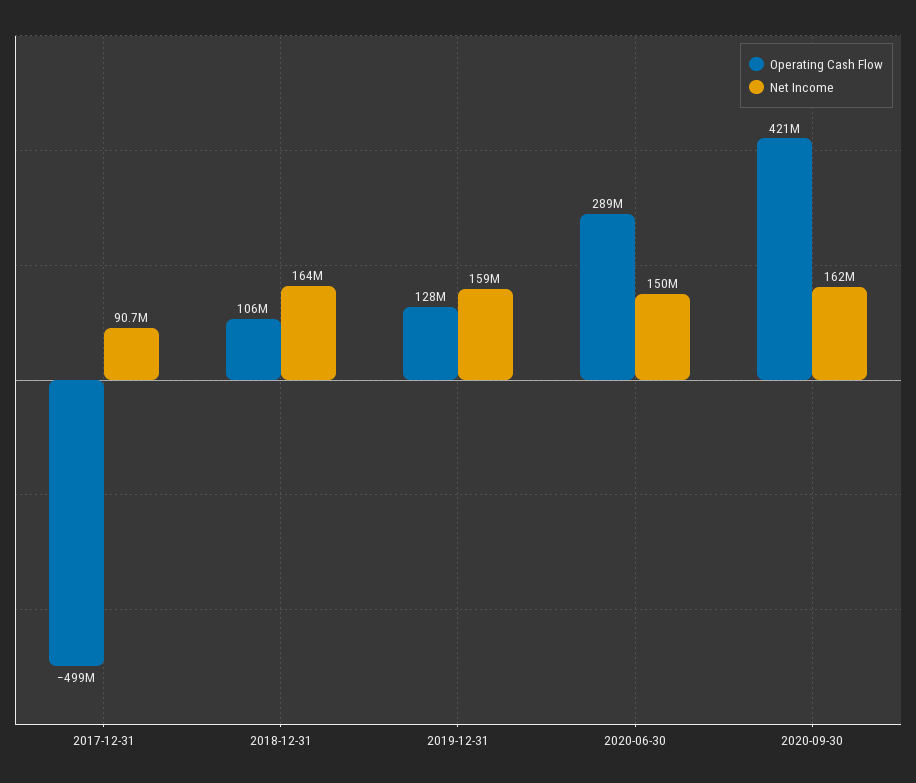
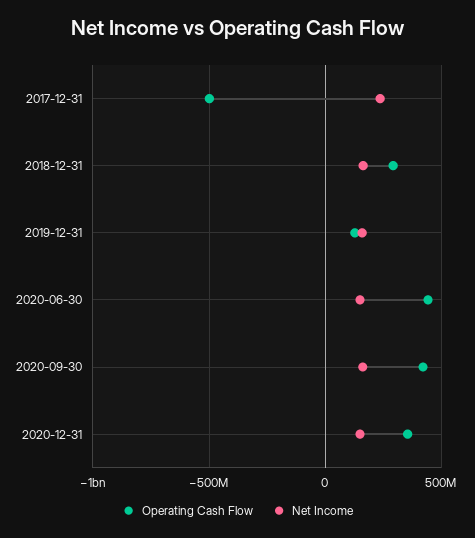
Net Income, 2017-12-31: 90700000 -> 250000000
Operating Cash Flow, 2018-12-31: 106000000 -> 300000000
Operating Cash Flow, 2020-06-30: 289000000 -> 450000000
Operating Cash Flow, 2020-12-31: none -> 350000000
Net Income, 2020-12-31: none -> 150000000

